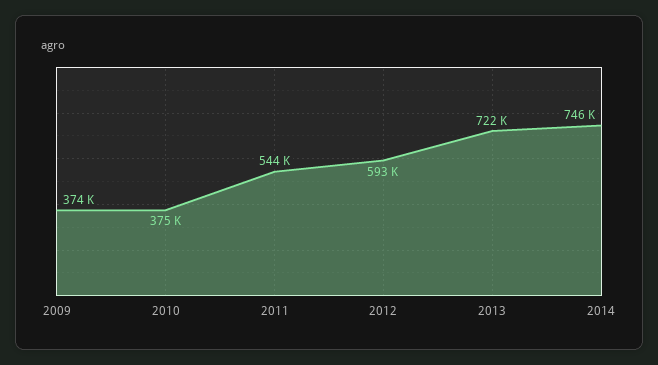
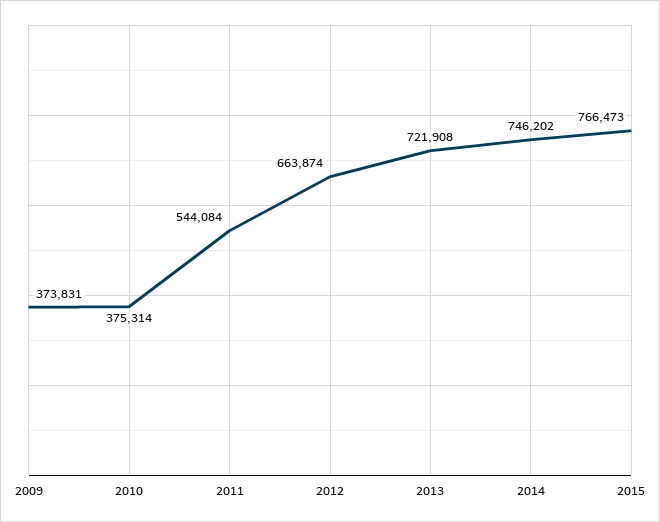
2012: 593000 -> 663874
2015: none -> 766473

